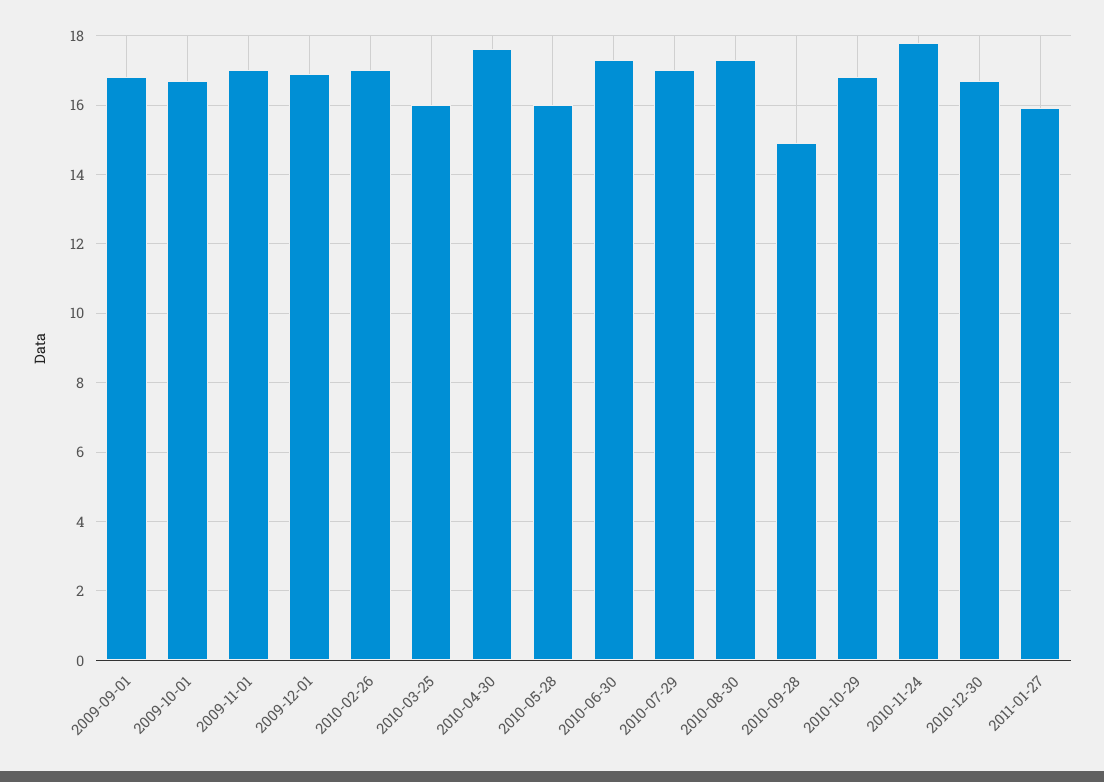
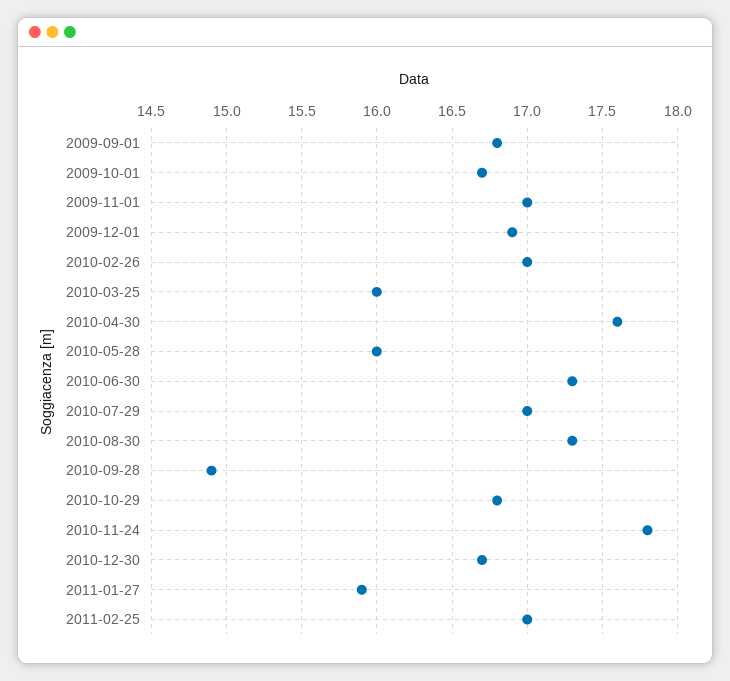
2011-02-25: none -> 17

